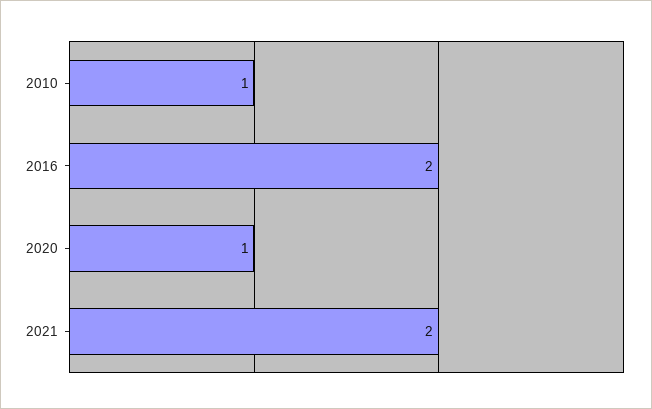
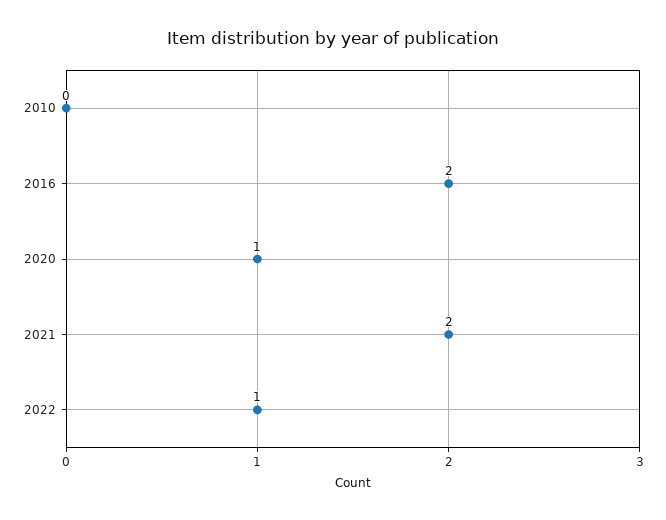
2010: 1 -> 0
2022: none -> 1

